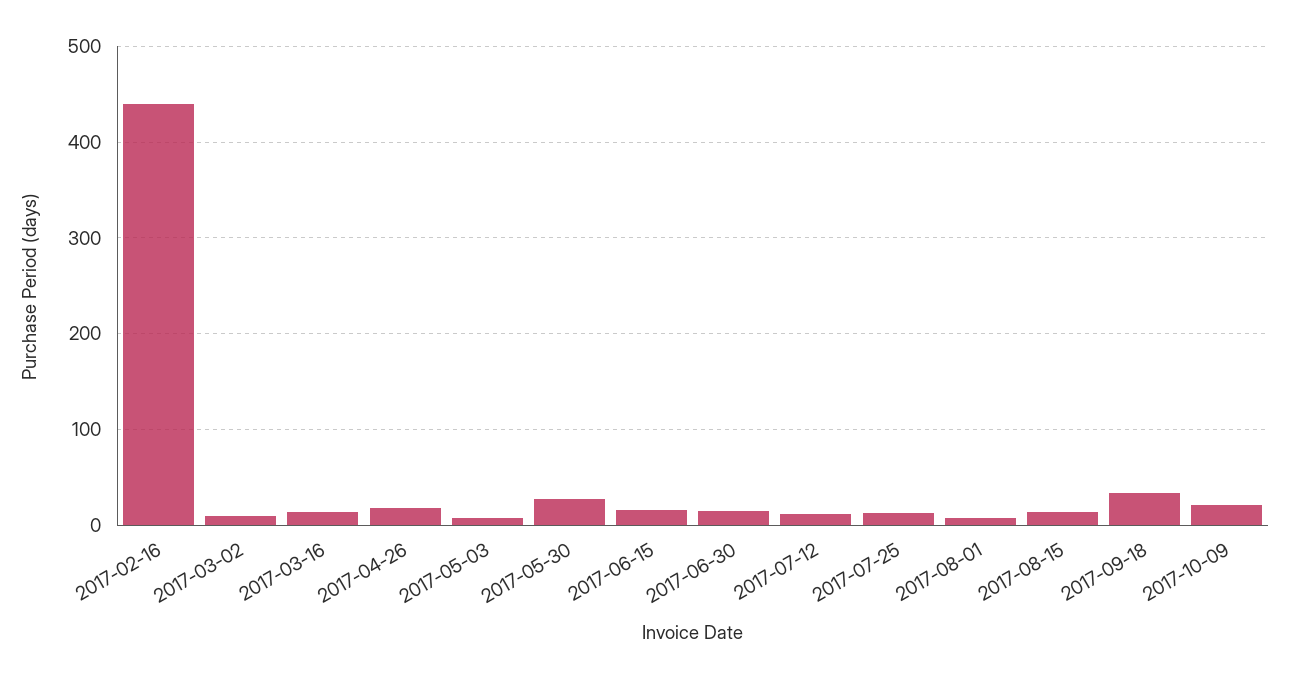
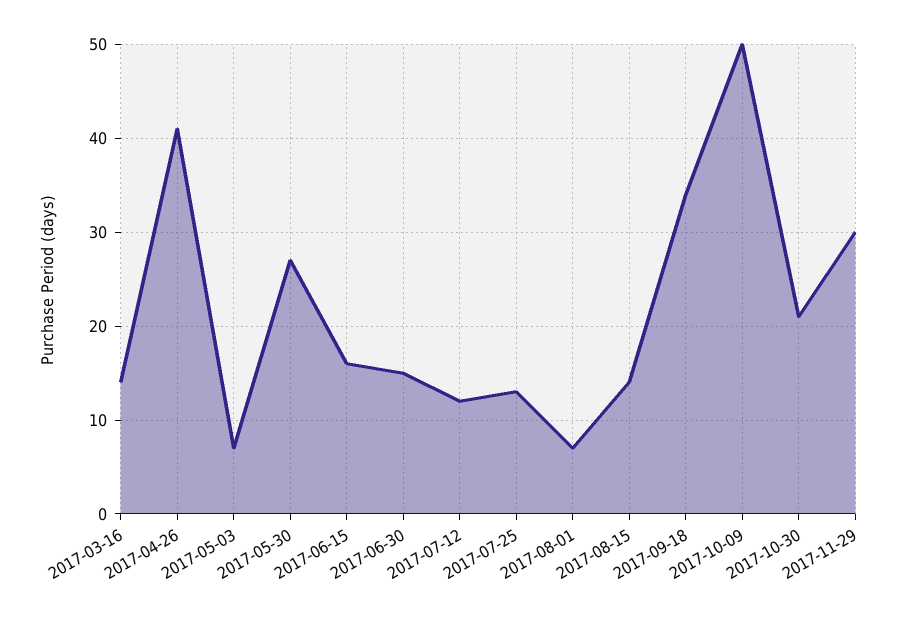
2017-02-16: 440 -> none
2017-03-02: 10 -> none
2017-04-26: 20 -> 41
2017-10-09: 20 -> 50
2017-10-30: none -> 21
2017-11-29: none -> 30

